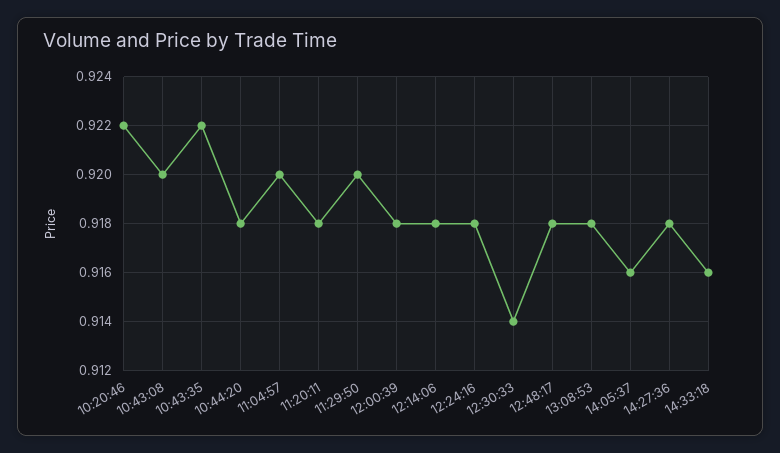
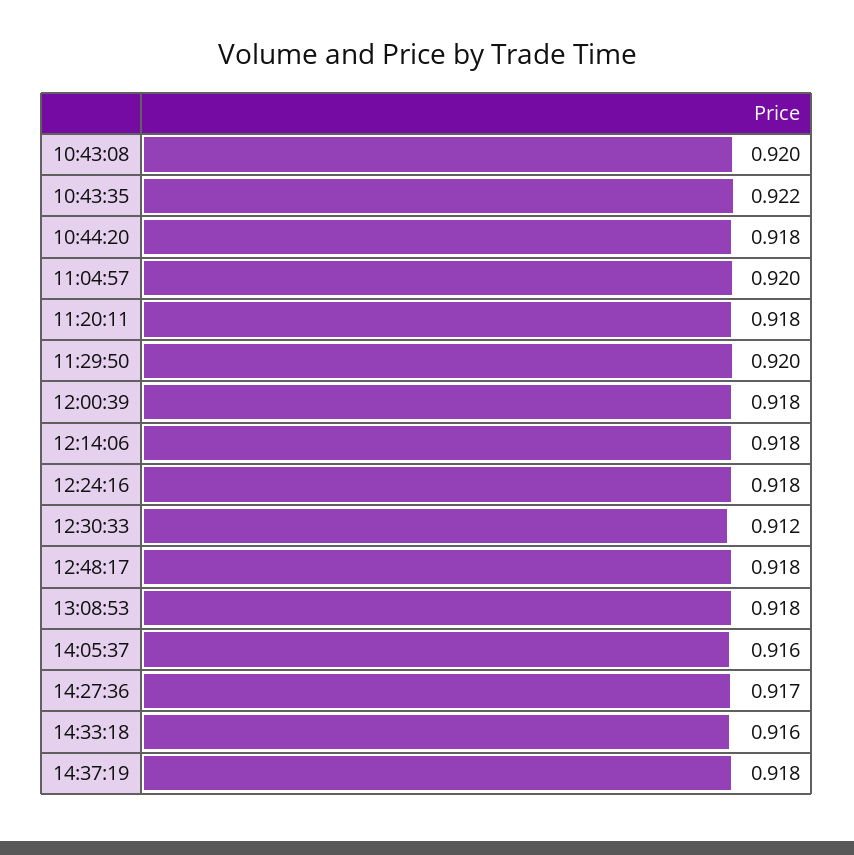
10:20:46: 0.922 -> none
12:30:33: 0.914 -> 0.912
14:27:36: 0.918 -> 0.917
14:37:19: none -> 0.918

